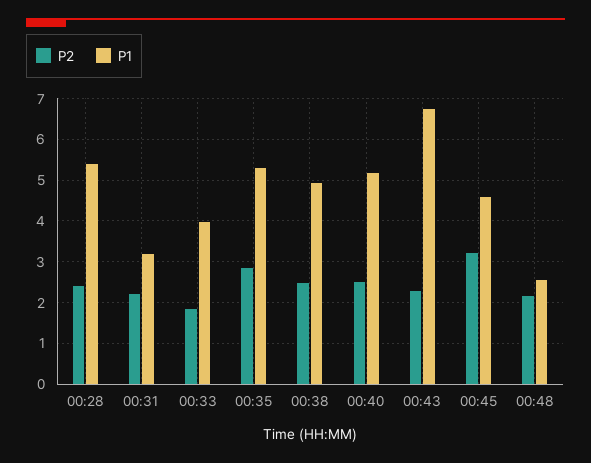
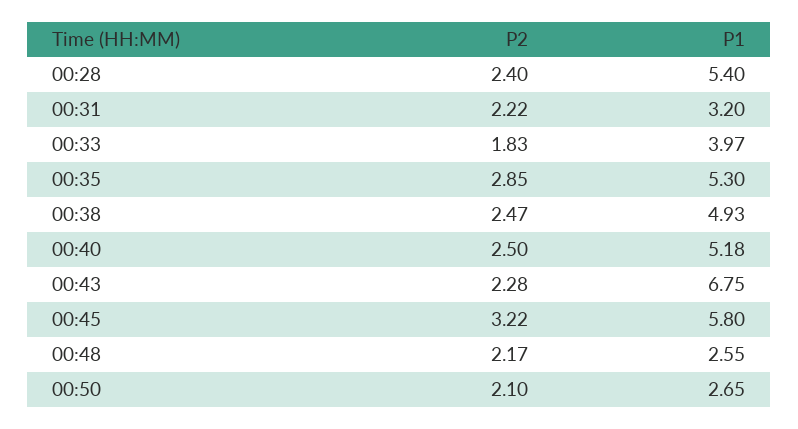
P1, 00:45: 4.6 -> 5.8
P2, 00:50: none -> 2.1
P1, 00:50: none -> 2.65

